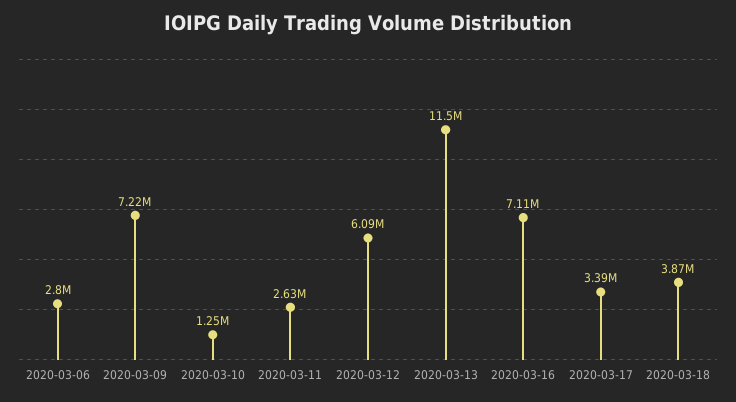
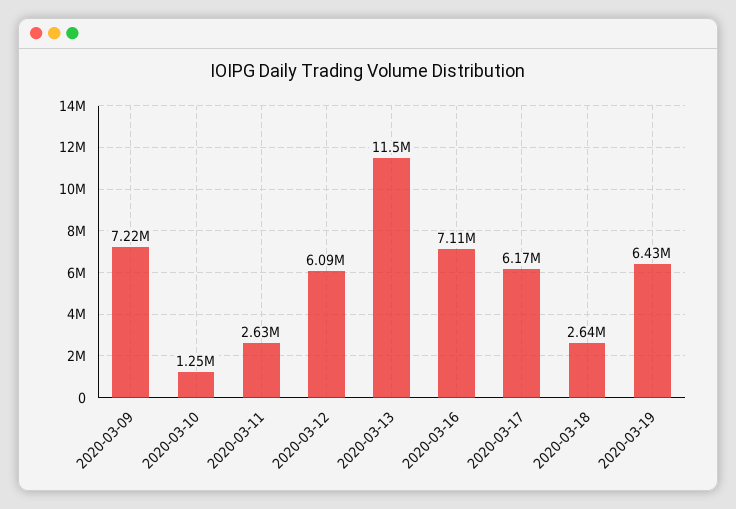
2020-03-06: 2800000 -> none
2020-03-17: 3390000 -> 6170000
2020-03-18: 3870000 -> 2640000
2020-03-19: none -> 6430000

